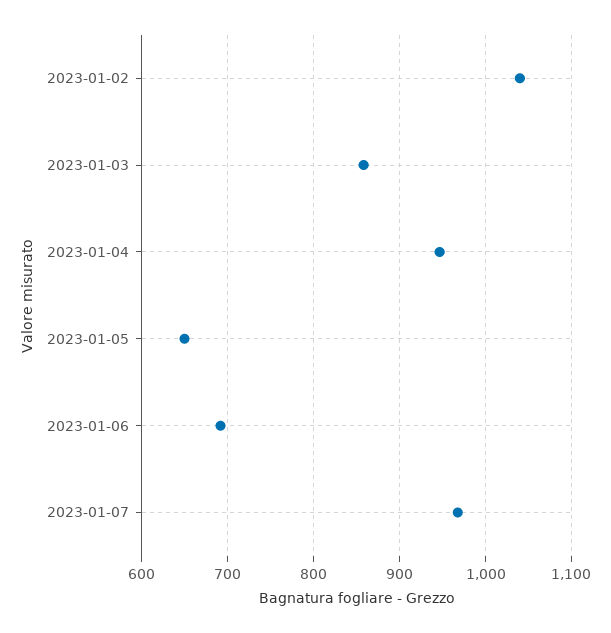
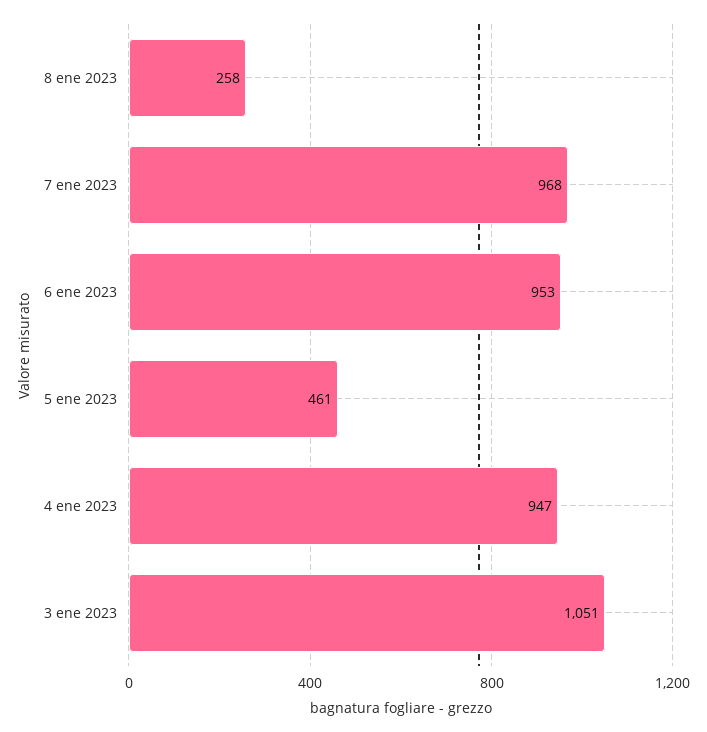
2023-01-02: 1040 -> none
2023-01-03: 860 -> 1051
2023-01-05: 650 -> 461
2023-01-06: 690 -> 953
8 ene 2023: none -> 258

